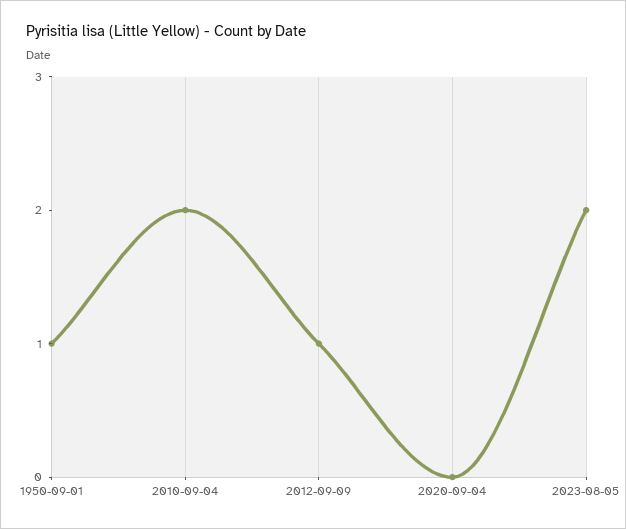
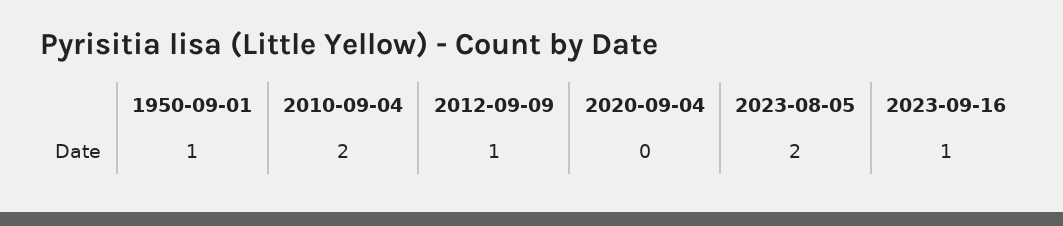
2023-09-16: none -> 1

